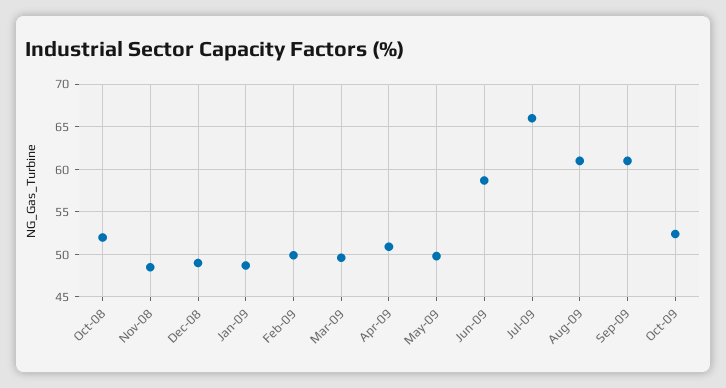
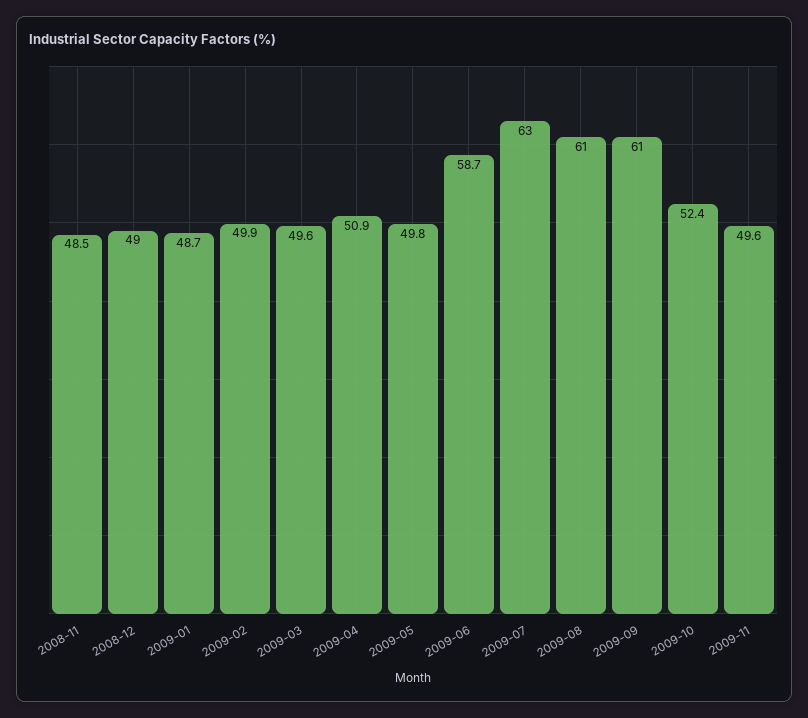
Oct-08: 52 -> none
Jul-09: 66 -> 63
2009-11: none -> 49.6

